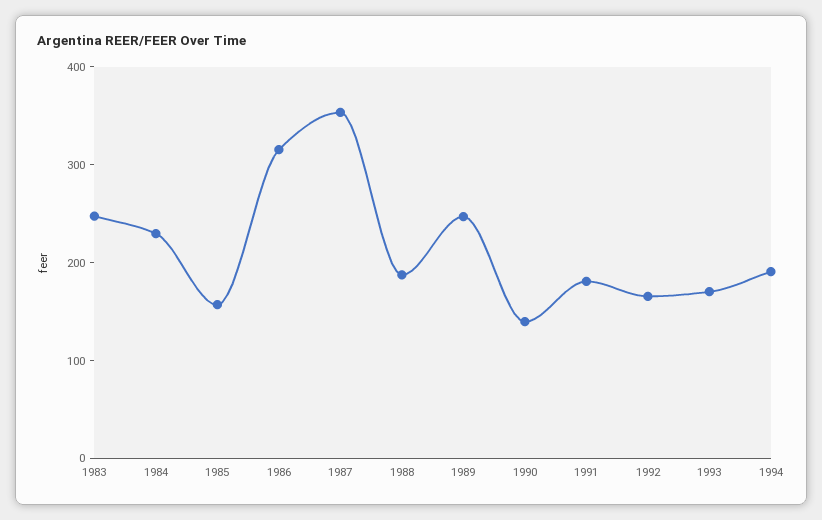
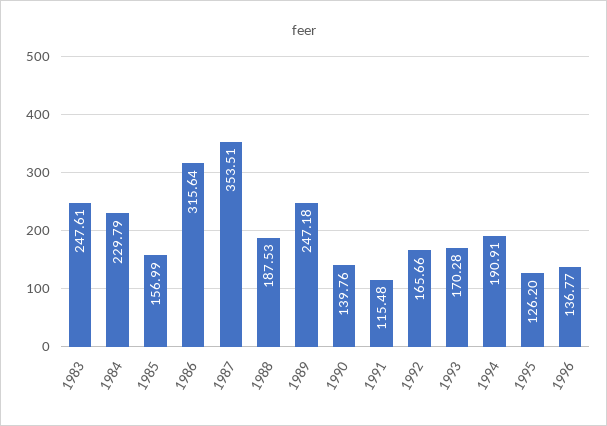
1991: 180 -> 115.48
1995: none -> 126.2
1996: none -> 136.77

